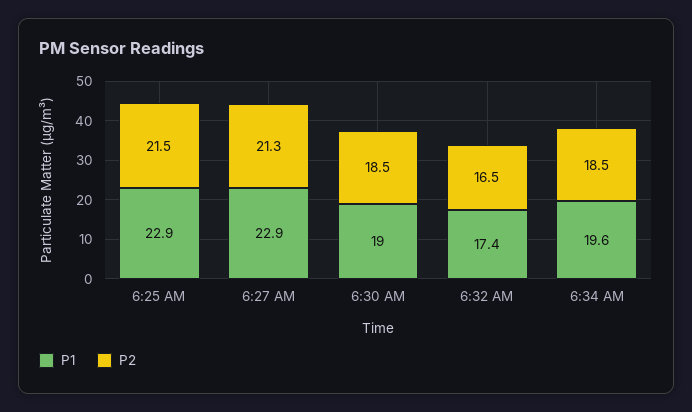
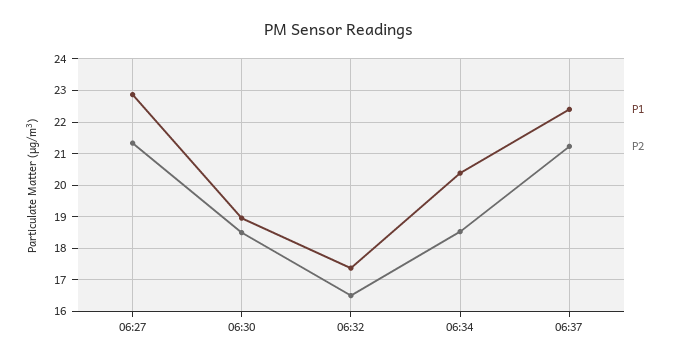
P1, 6:25 AM: 22.9 -> none
P2, 6:25 AM: 21.5 -> none
P1, 6:34 AM: 19.6 -> 20.4
P1, 06:37: none -> 22.4
P2, 06:37: none -> 21.2

